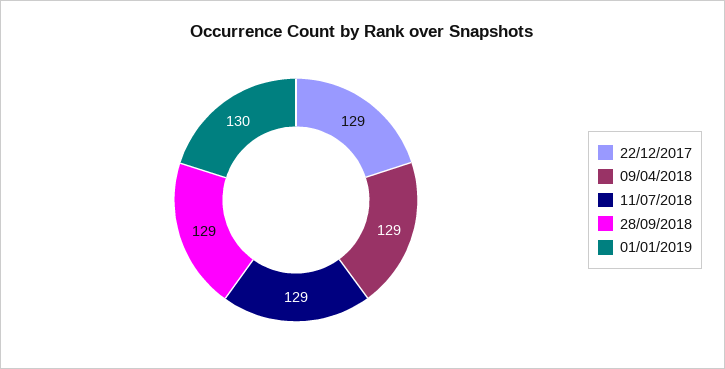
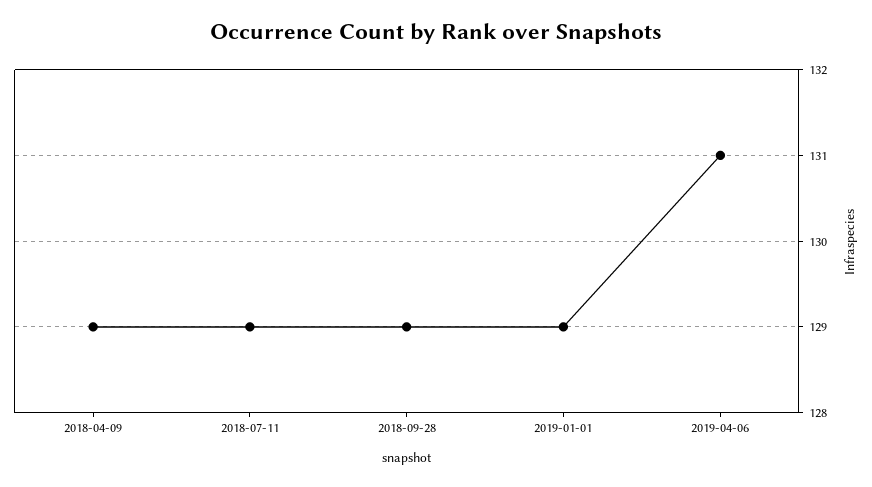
22/12/2017: 129 -> none
01/01/2019: 130 -> 129
2019-04-06: none -> 131

